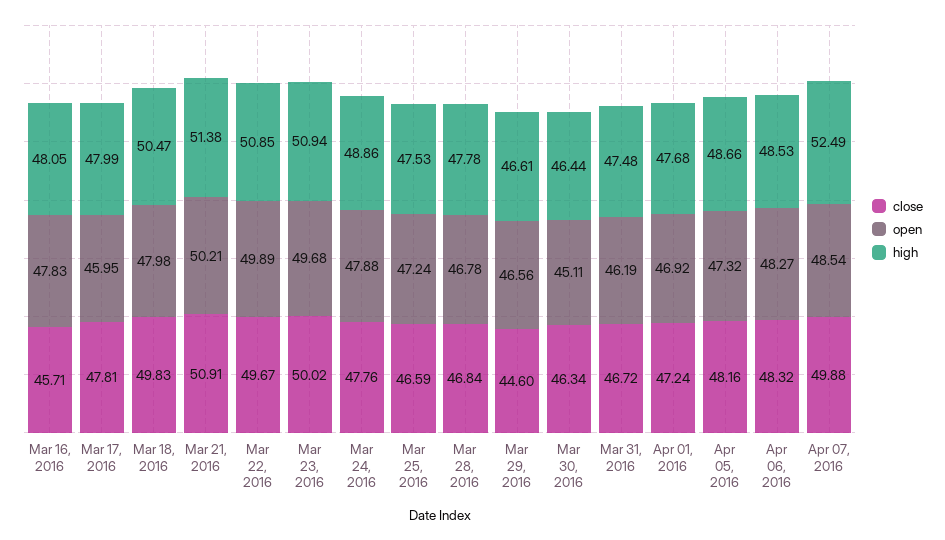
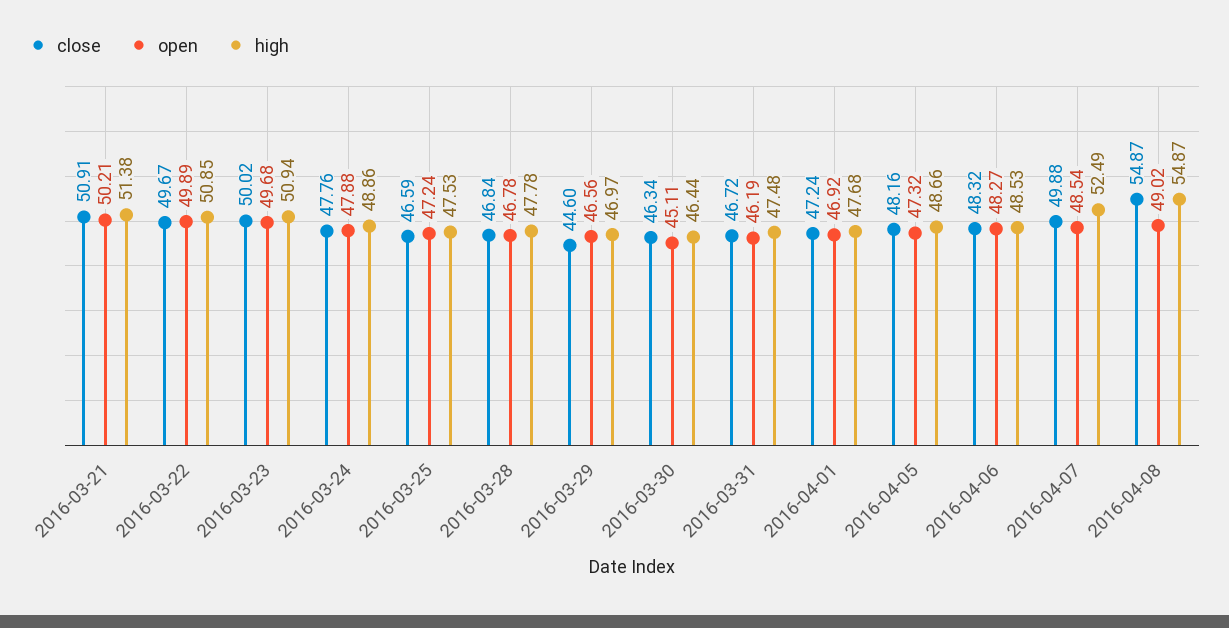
close, Mar 16, 2016: 45.71 -> none
open, Mar 16, 2016: 47.83 -> none
high, Mar 16, 2016: 48.05 -> none
close, Mar 17, 2016: 47.81 -> none
open, Mar 17, 2016: 45.95 -> none
high, Mar 17, 2016: 47.99 -> none
close, Mar 18, 2016: 49.83 -> none
open, Mar 18, 2016: 47.98 -> none
high, Mar 18, 2016: 50.47 -> none
high, Mar 29, 2016: 46.61 -> 46.97
close, 2016-04-08: none -> 54.87
open, 2016-04-08: none -> 49.02
high, 2016-04-08: none -> 54.87

